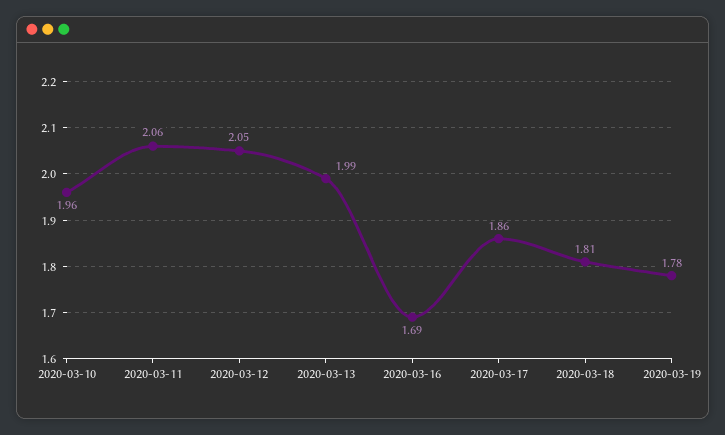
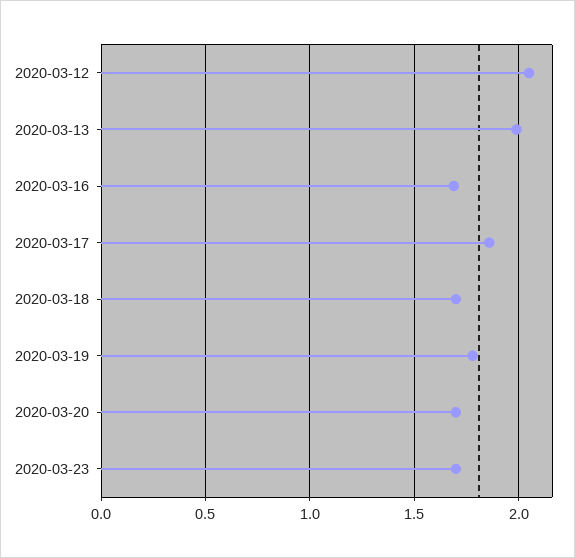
2020-03-10: 1.96 -> none
2020-03-11: 2.06 -> none
2020-03-18: 1.81 -> 1.7
2020-03-20: none -> 1.7
2020-03-23: none -> 1.7

